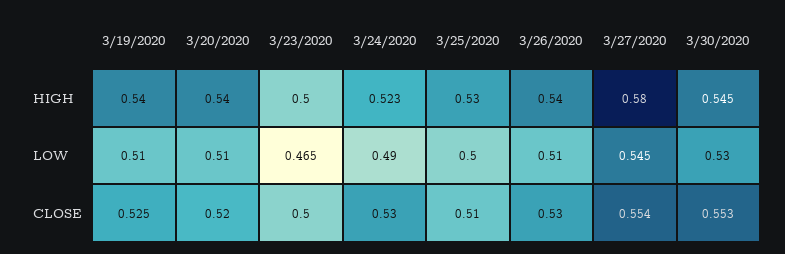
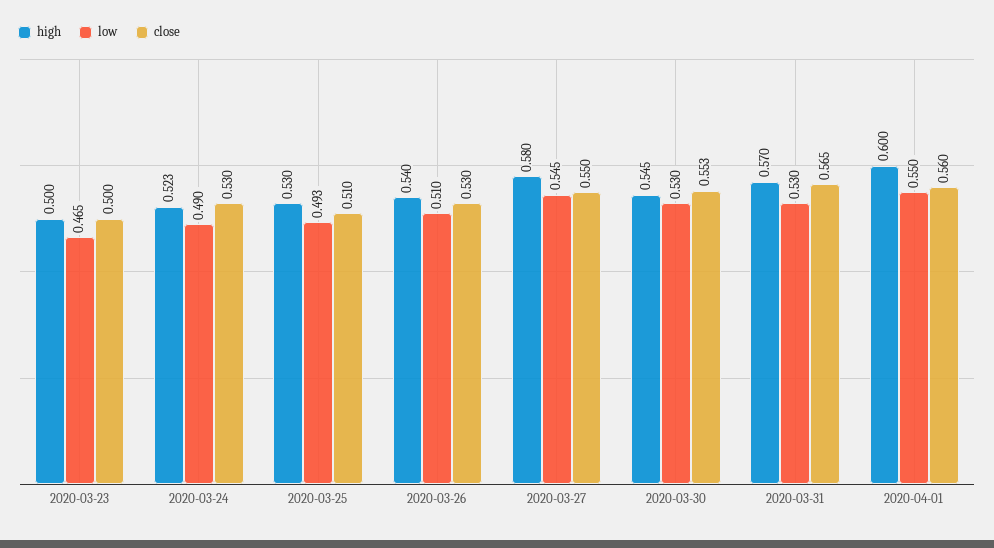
HIGH, 3/19/2020: 0.54 -> none
HIGH, 3/20/2020: 0.54 -> none
LOW, 3/19/2020: 0.51 -> none
LOW, 3/20/2020: 0.51 -> none
LOW, 3/25/2020: 0.5 -> 0.493
CLOSE, 3/19/2020: 0.525 -> none
CLOSE, 3/20/2020: 0.52 -> none
CLOSE, 3/27/2020: 0.554 -> 0.55
HIGH, 2020-03-31: none -> 0.57
LOW, 2020-03-31: none -> 0.53
CLOSE, 2020-03-31: none -> 0.565
HIGH, 2020-04-01: none -> 0.6
LOW, 2020-04-01: none -> 0.55
CLOSE, 2020-04-01: none -> 0.56

